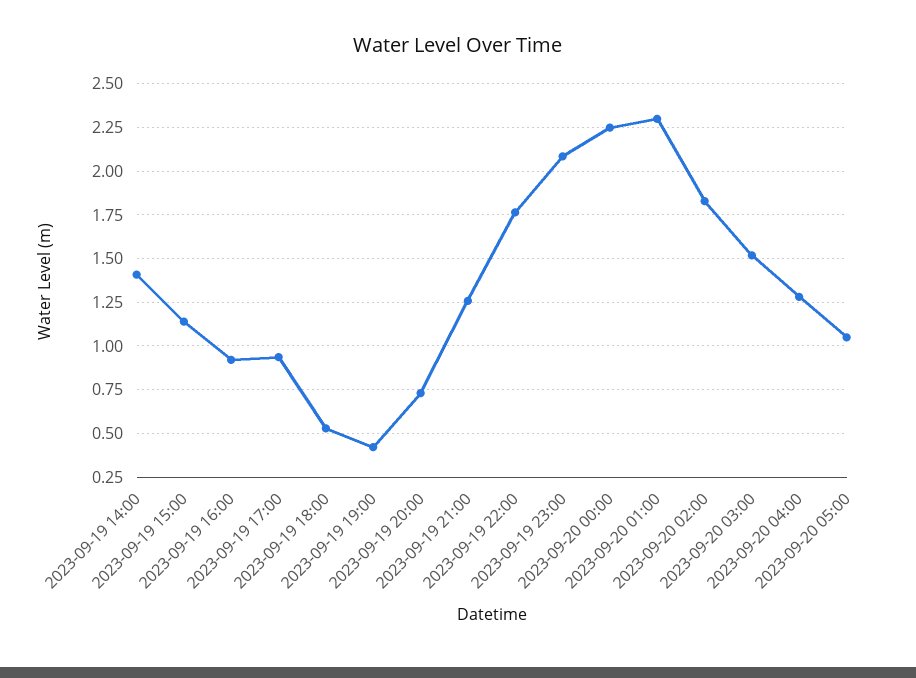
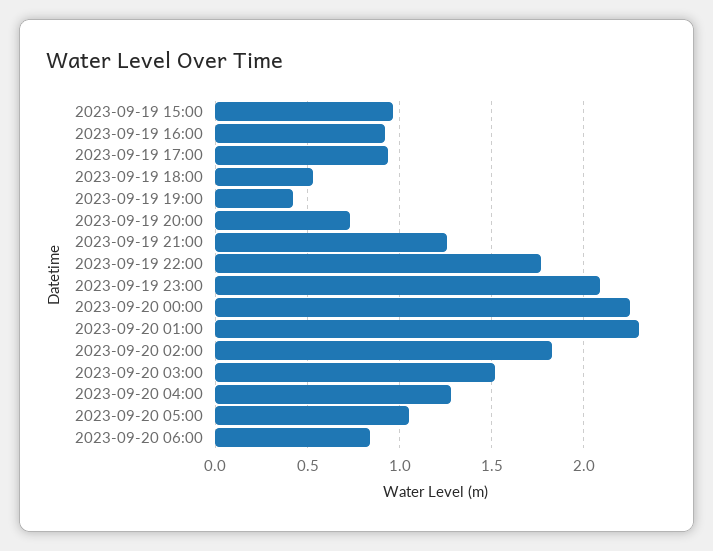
2023-09-19 14:00: 1.4 -> none
2023-09-19 15:00: 1.15 -> 0.95
2023-09-20 06:00: none -> 0.85

